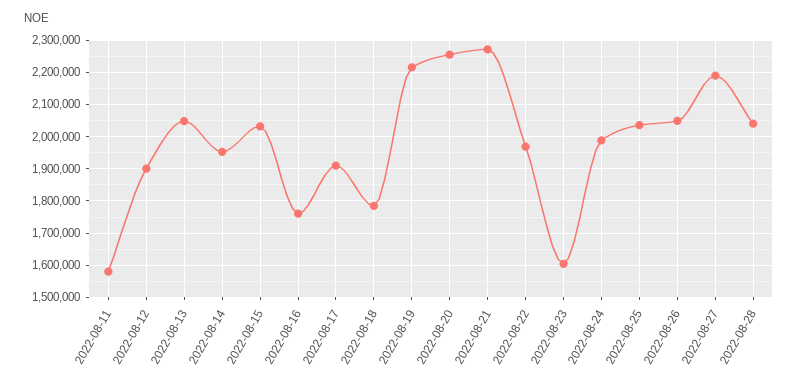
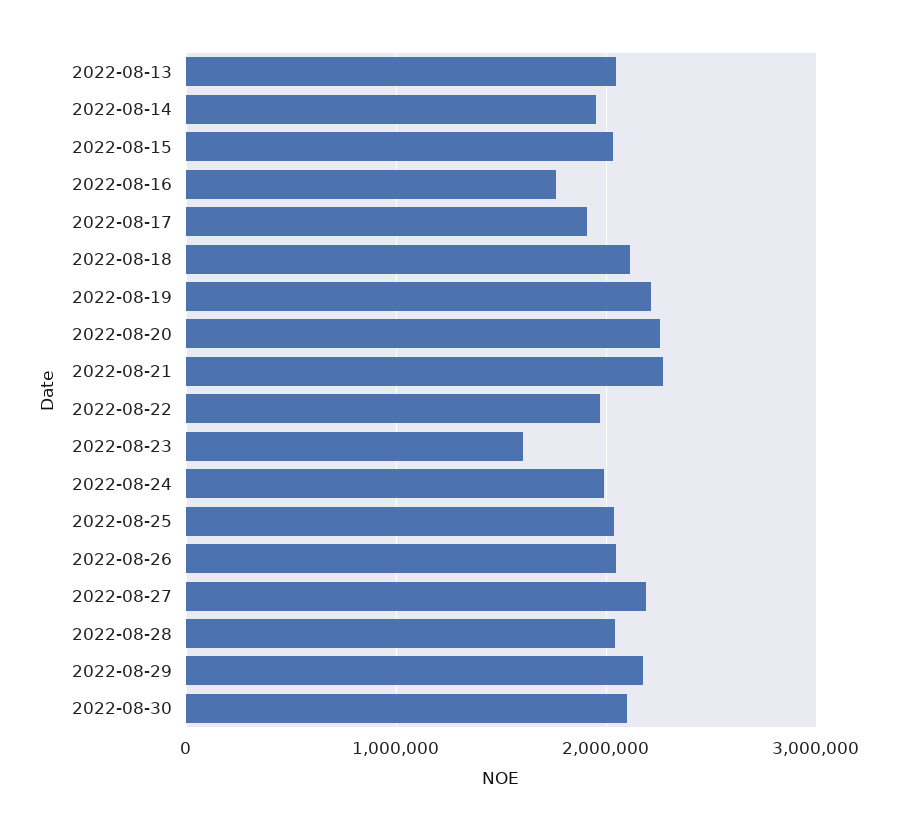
2022-08-11: 1580000 -> none
2022-08-12: 1900000 -> none
2022-08-18: 1780000 -> 2100000
2022-08-29: none -> 2200000
2022-08-30: none -> 2100000

